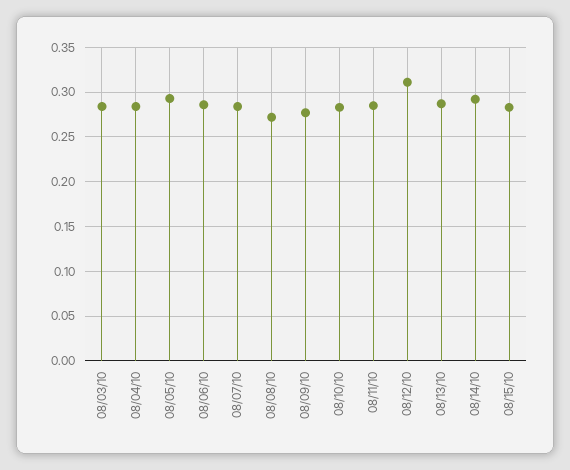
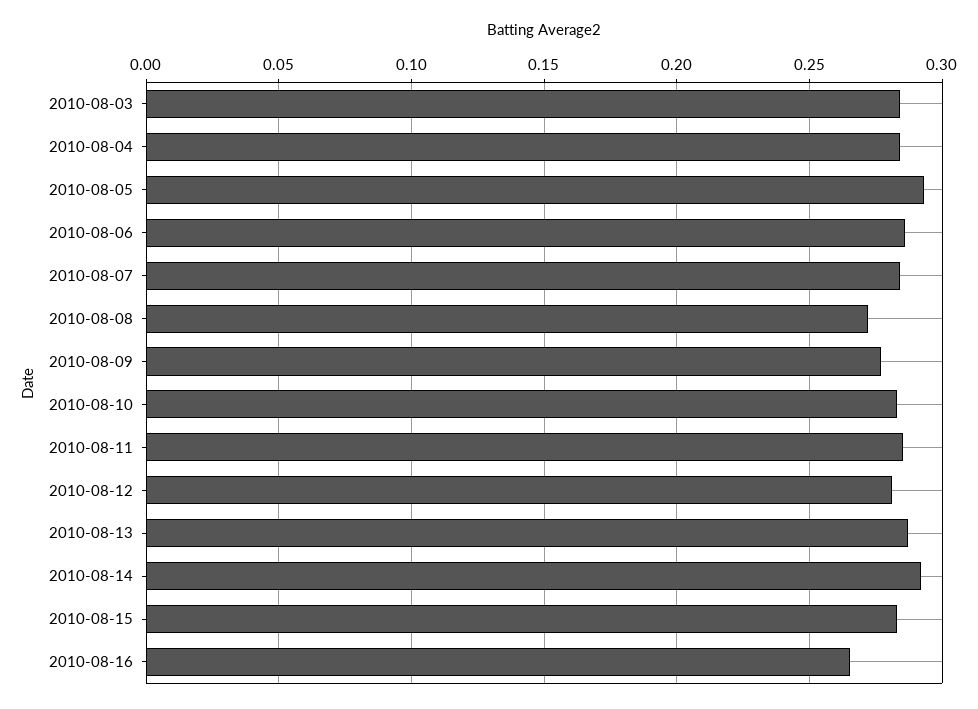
08/12/10: 0.31 -> 0.28
2010-08-16: none -> 0.265

